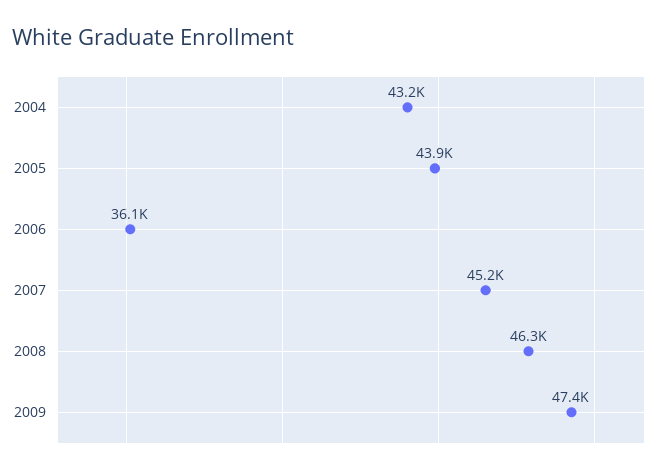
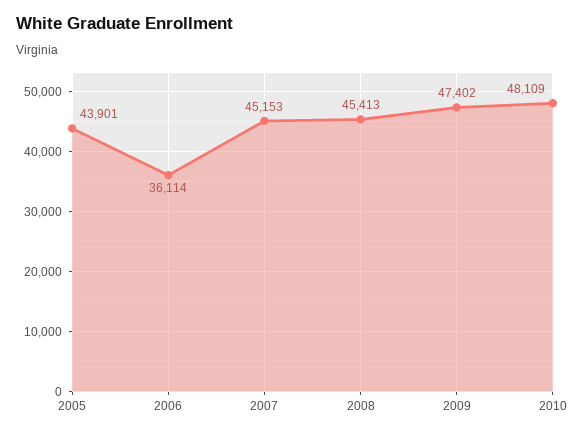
2004: 43200 -> none
2008: 46300 -> 45413
2010: none -> 48109

